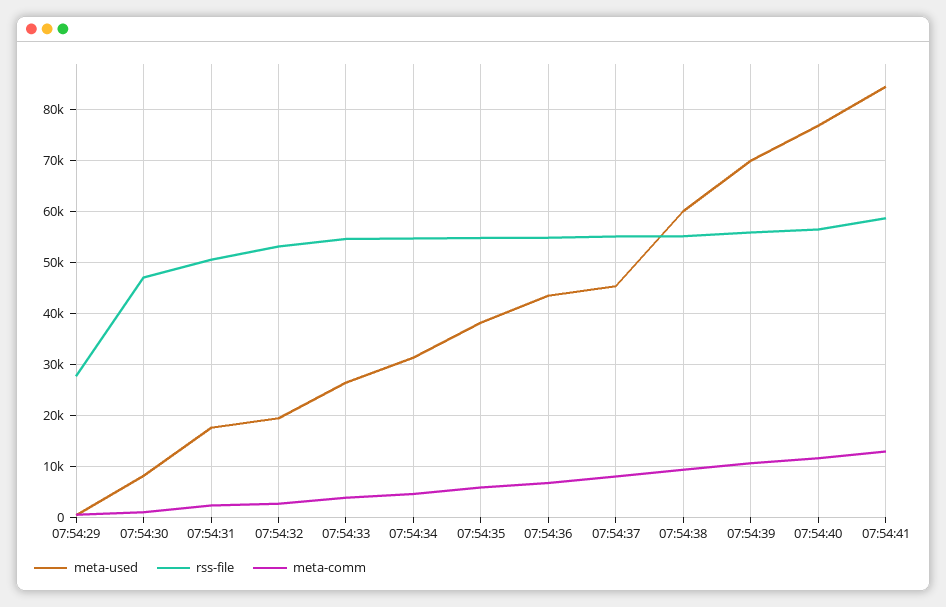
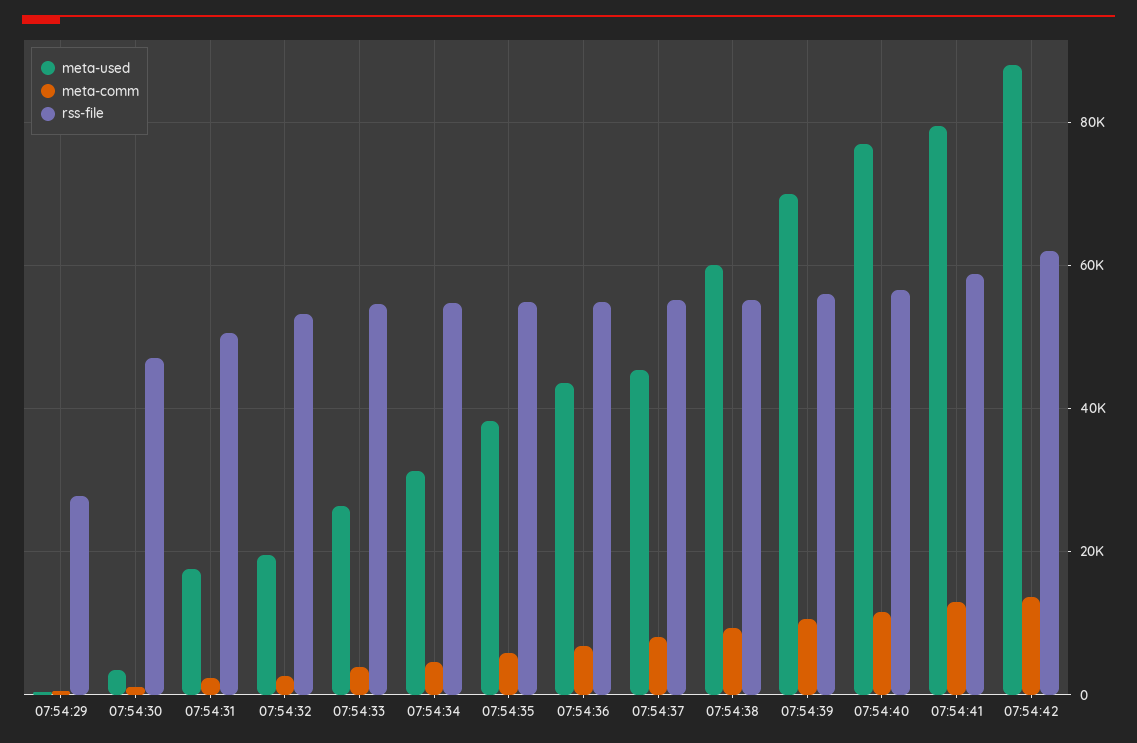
meta-used, 07:54:30: 8000 -> 4000
meta-used, 07:54:41: 84000 -> 80000
meta-used, 07:54:42: none -> 88000
meta-comm, 07:54:42: none -> 14000
rss-file, 07:54:42: none -> 62000

